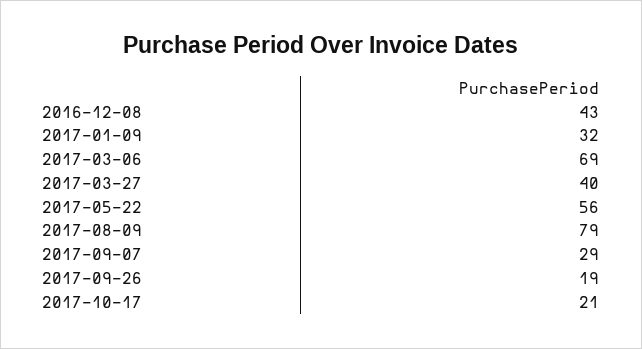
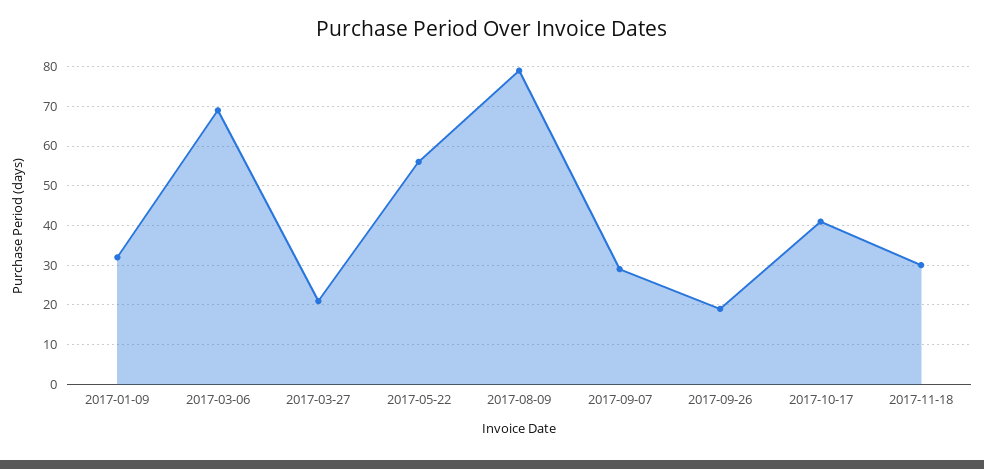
2016-12-08: 43 -> none
2017-03-27: 40 -> 20
2017-10-17: 21 -> 40
2017-11-18: none -> 30

